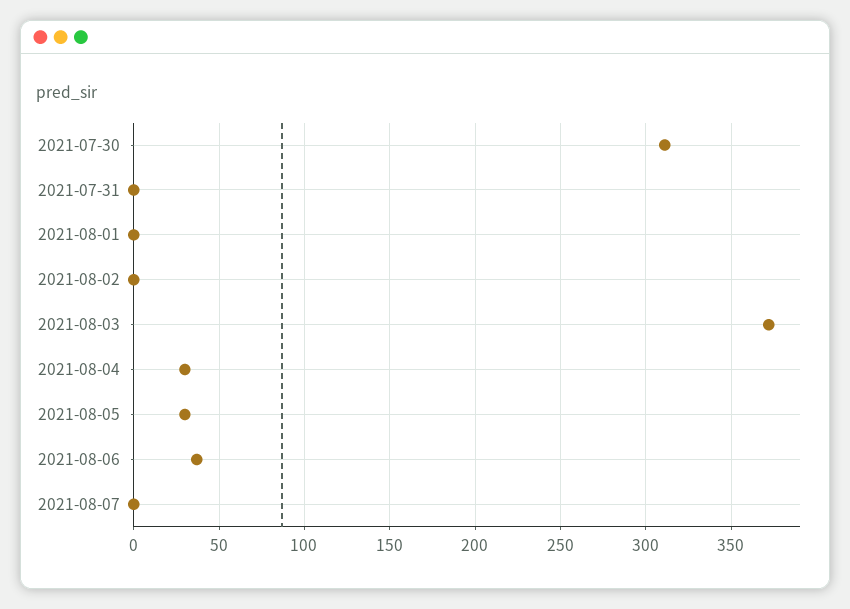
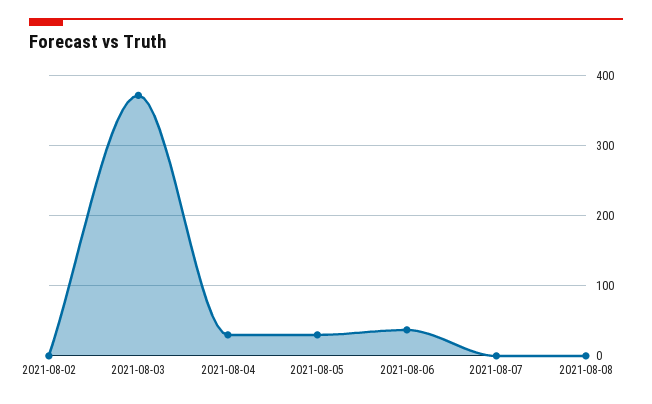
2021-07-30: 310 -> none
2021-07-31: 0 -> none
2021-08-01: 0 -> none
2021-08-08: none -> 0

